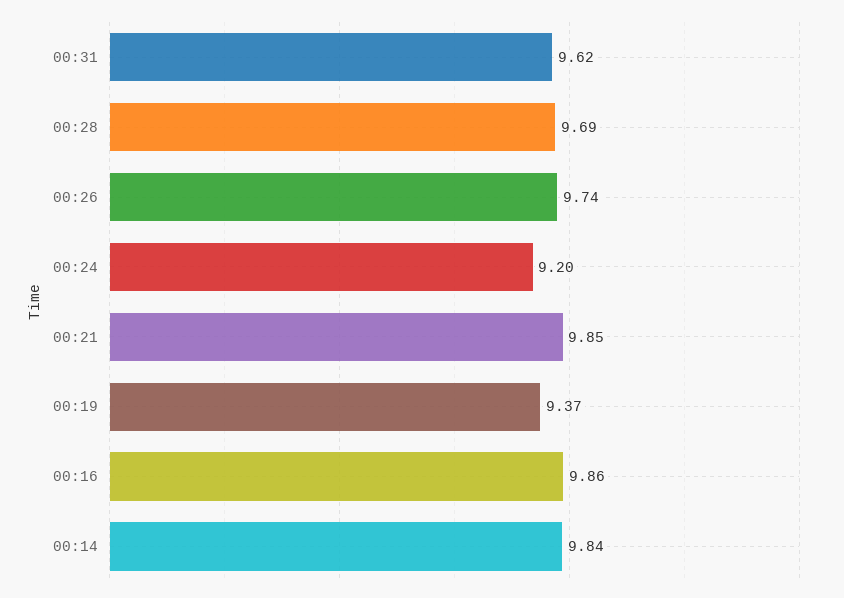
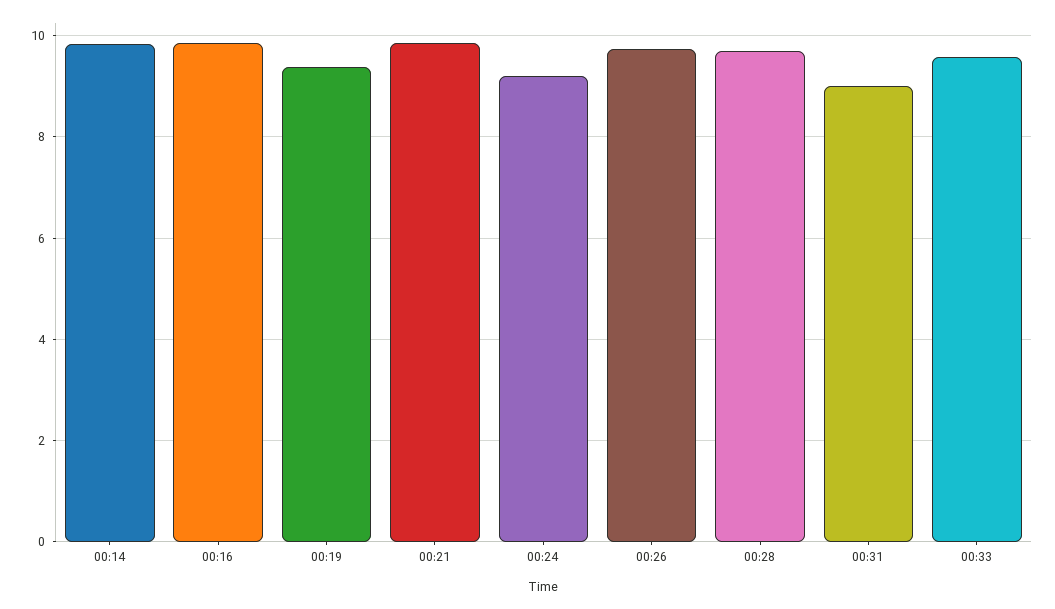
00:31: 9.62 -> 9
00:33: none -> 9.6

